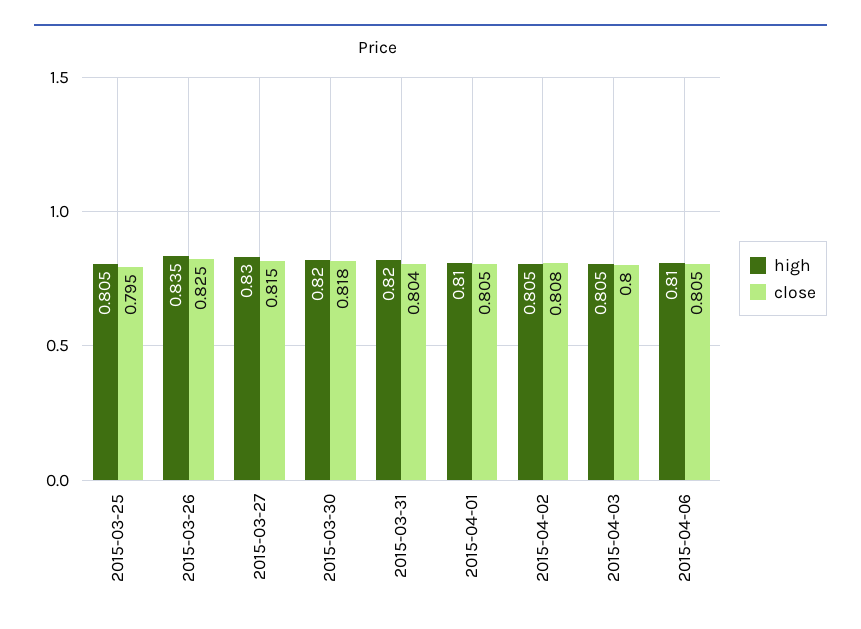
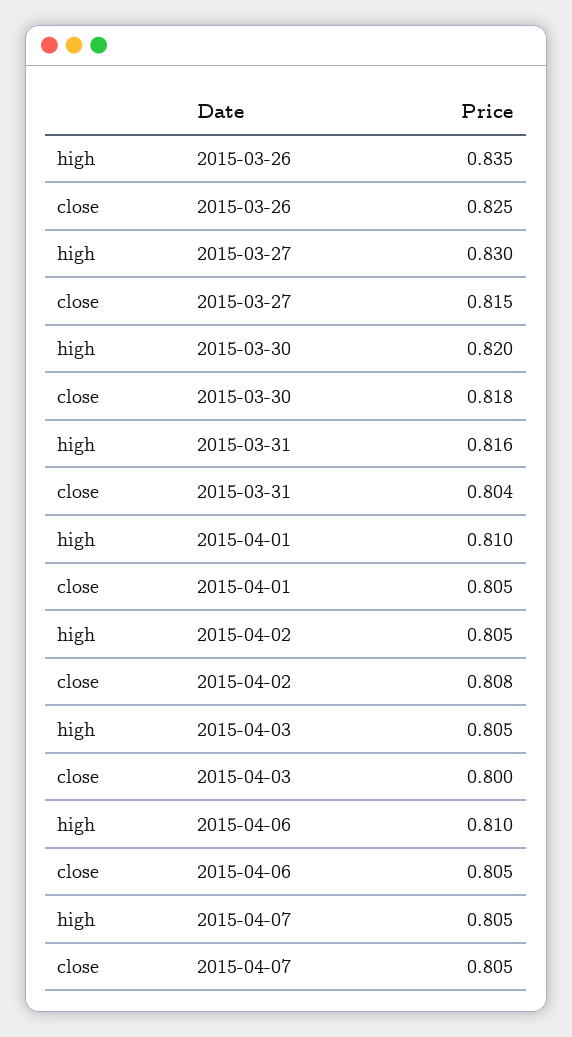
high, 2015-03-25: 0.805 -> none
close, 2015-03-25: 0.795 -> none
high, 2015-03-31: 0.82 -> 0.816
high, 2015-04-07: none -> 0.805
close, 2015-04-07: none -> 0.805

